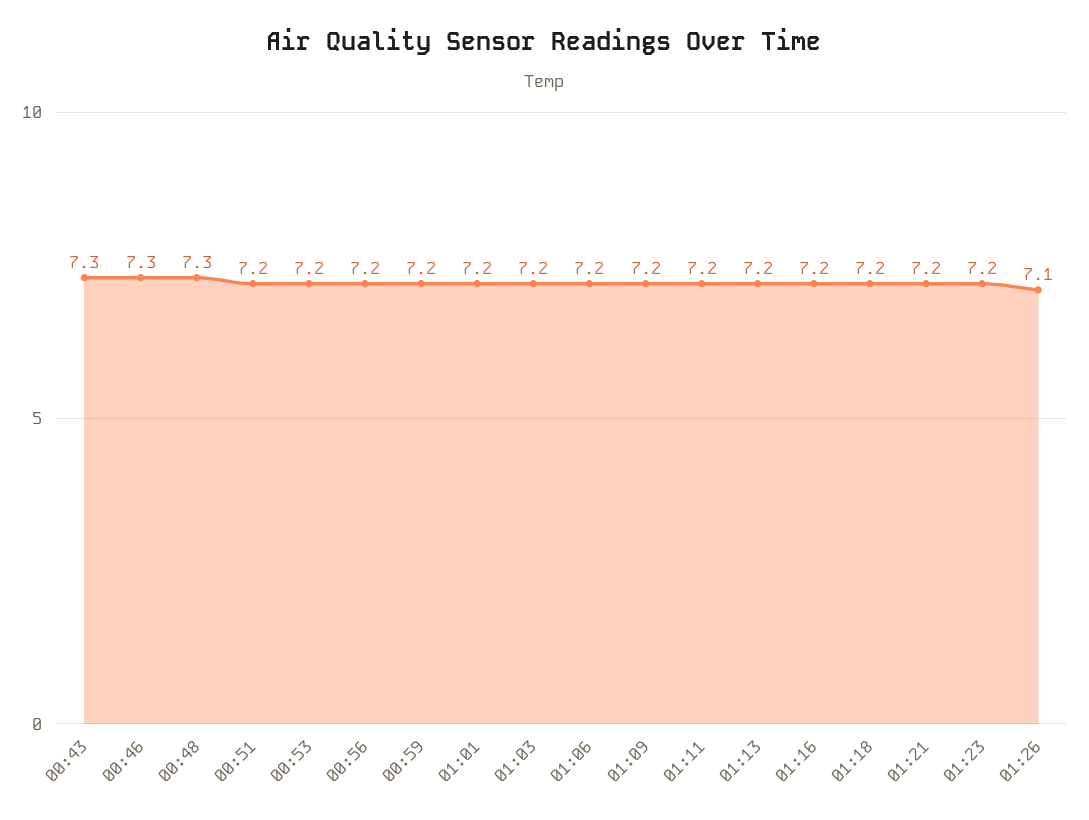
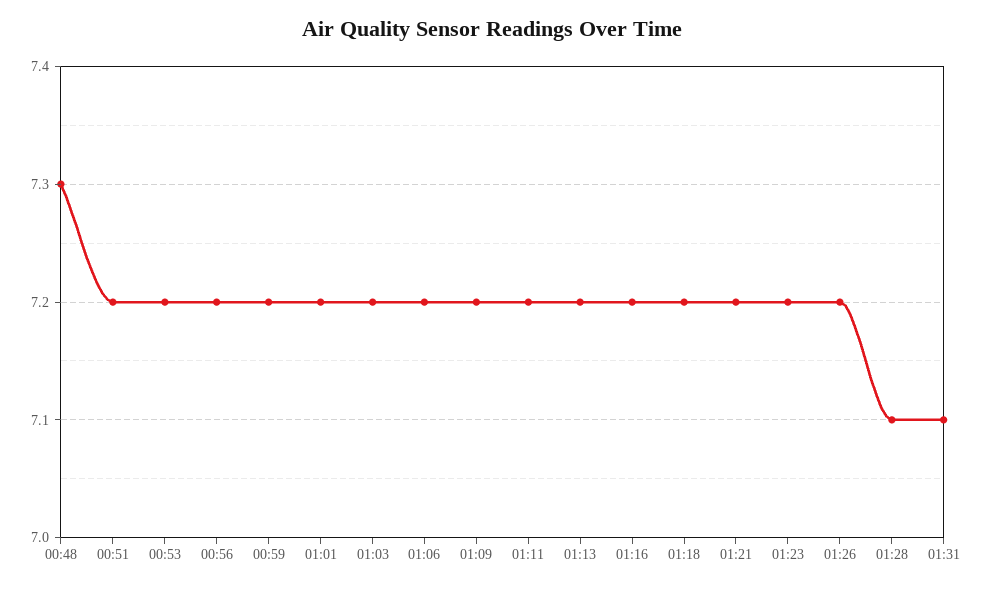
00:43: 7.3 -> none
00:46: 7.3 -> none
01:26: 7.1 -> 7.2
01:28: none -> 7.1
01:31: none -> 7.1

